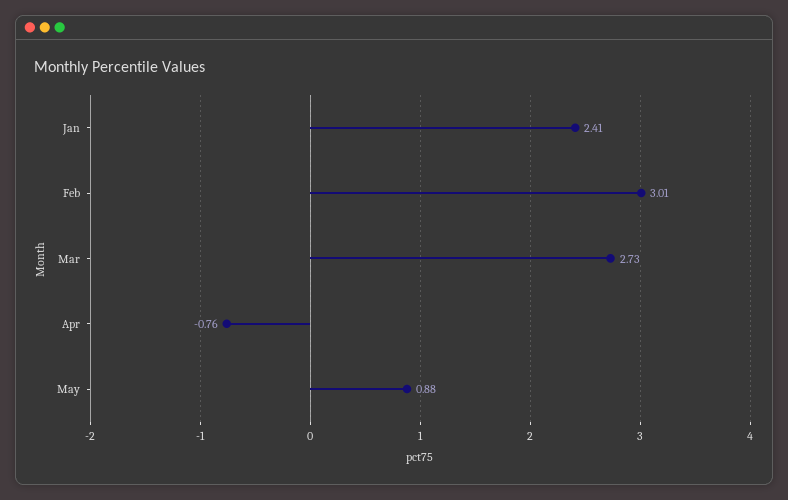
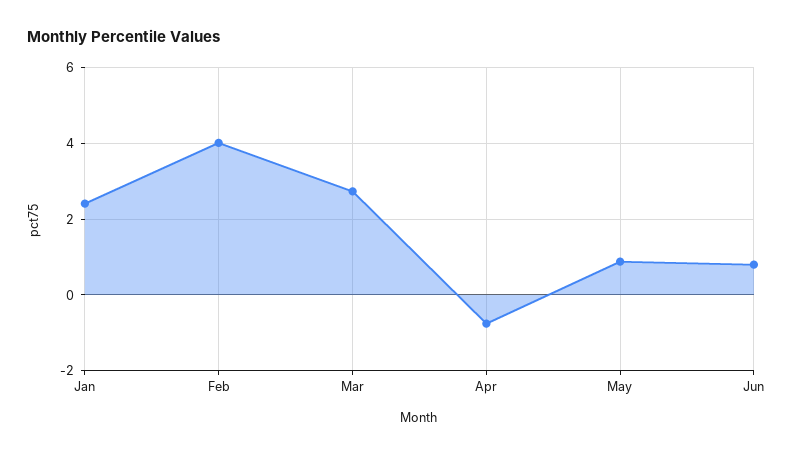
Feb: 3.01 -> 4
Jun: none -> 0.8

